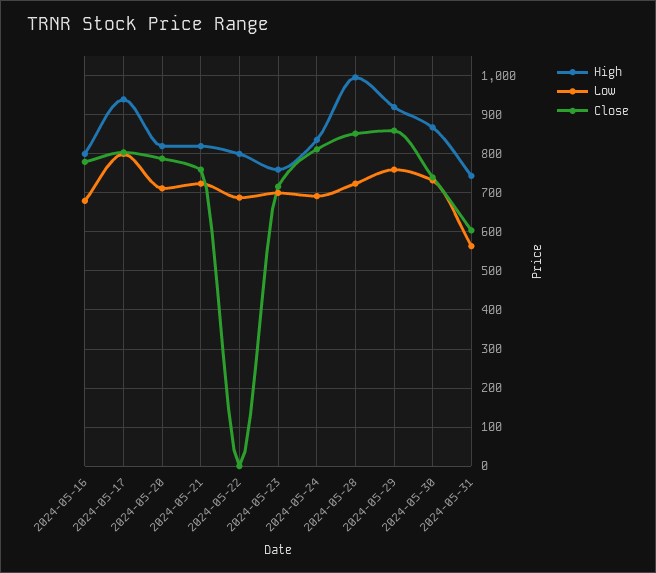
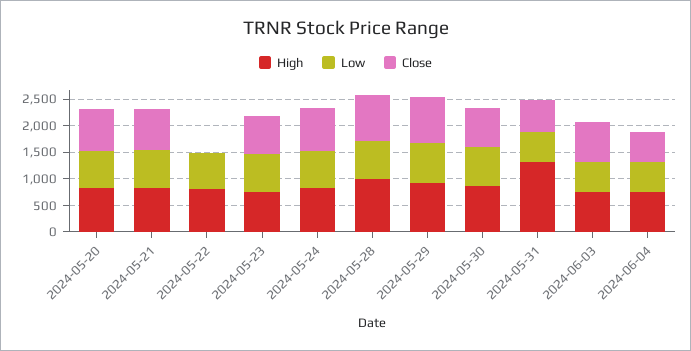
High, 2024-05-16: 800 -> none
Low, 2024-05-16: 680 -> none
Close, 2024-05-16: 780 -> none
High, 2024-05-17: 940 -> none
Low, 2024-05-17: 800 -> none
Close, 2024-05-17: 800 -> none
High, 2024-05-31: 740 -> 1250
High, 2024-06-03: none -> 750
Low, 2024-06-03: none -> 500
Close, 2024-06-03: none -> 750
High, 2024-06-04: none -> 750
Low, 2024-06-04: none -> 500
Close, 2024-06-04: none -> 500

